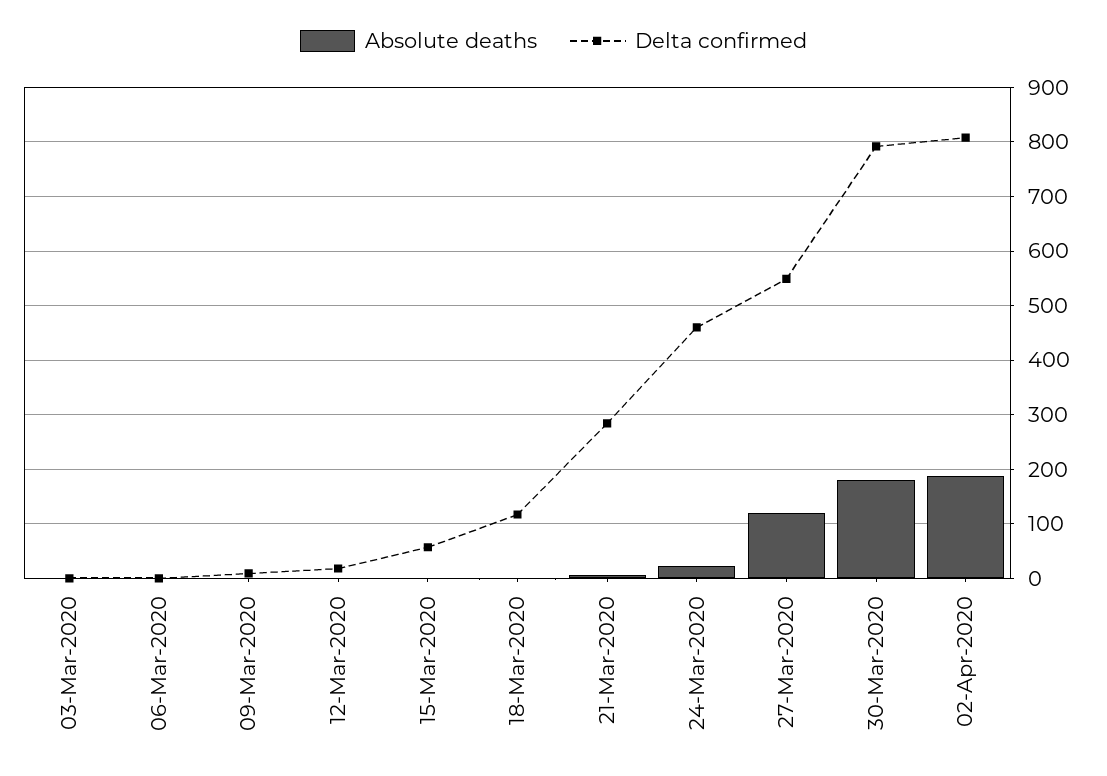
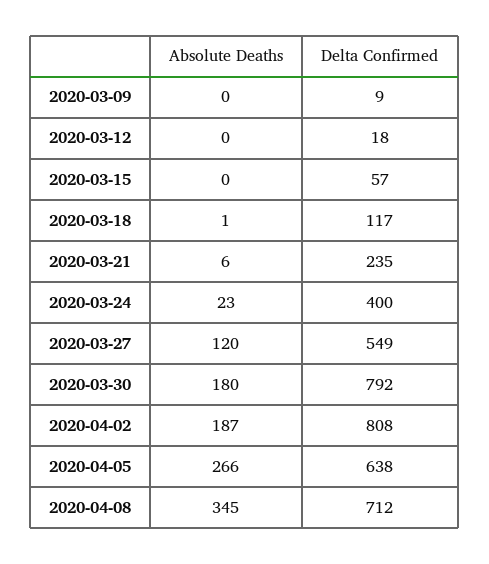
Absolute deaths, 03-Mar-2020: 0 -> none
Delta confirmed, 03-Mar-2020: 0 -> none
Absolute deaths, 06-Mar-2020: 0 -> none
Delta confirmed, 06-Mar-2020: 0 -> none
Delta confirmed, 21-Mar-2020: 280 -> 235
Delta confirmed, 24-Mar-2020: 460 -> 400
Absolute deaths, 2020-04-05: none -> 266
Delta confirmed, 2020-04-05: none -> 638
Absolute deaths, 2020-04-08: none -> 345
Delta confirmed, 2020-04-08: none -> 712

